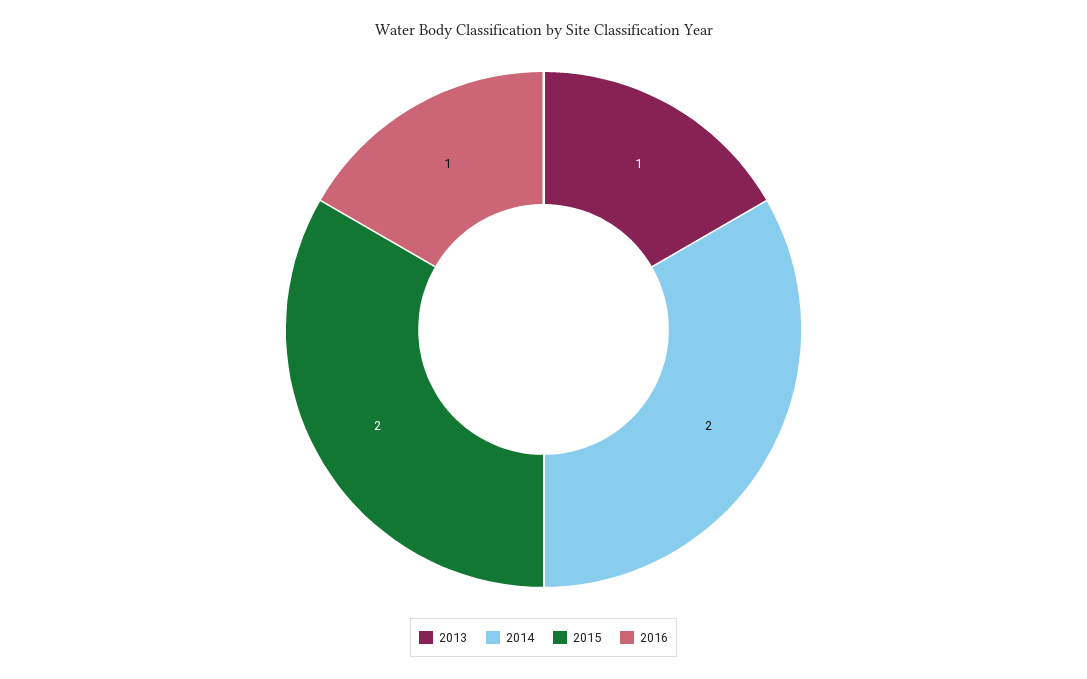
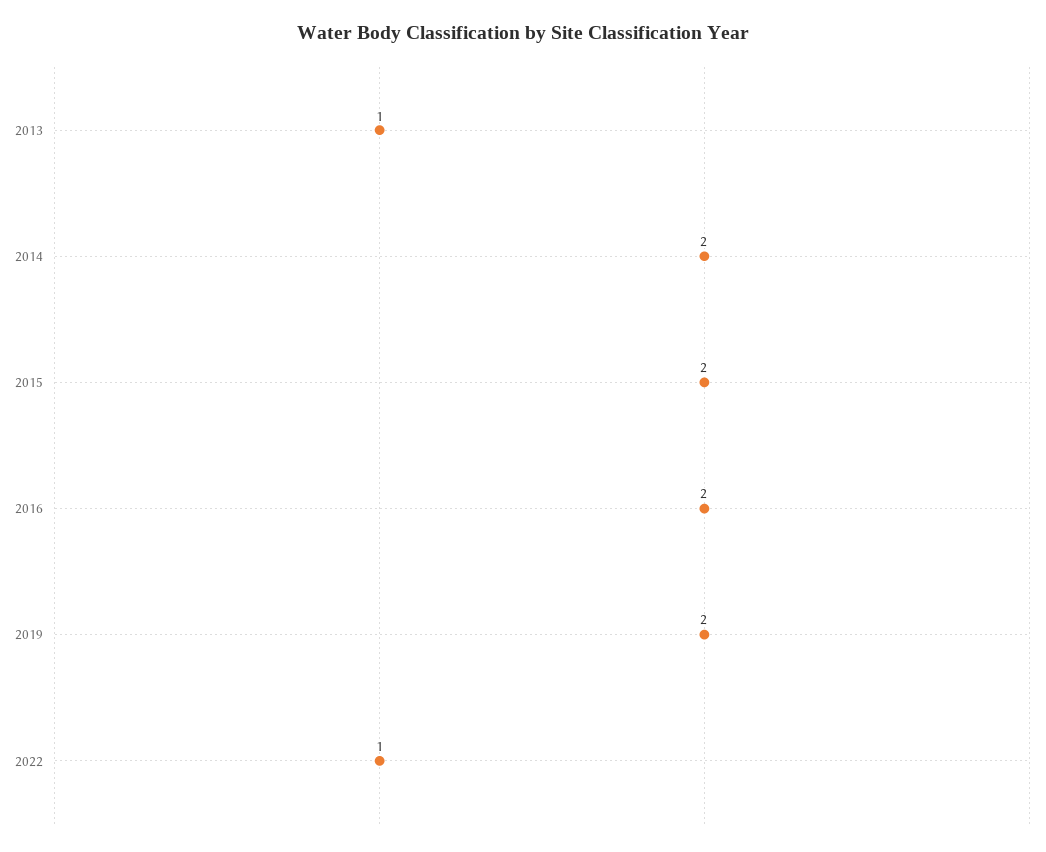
2016: 1 -> 2
2019: none -> 2
2022: none -> 1

